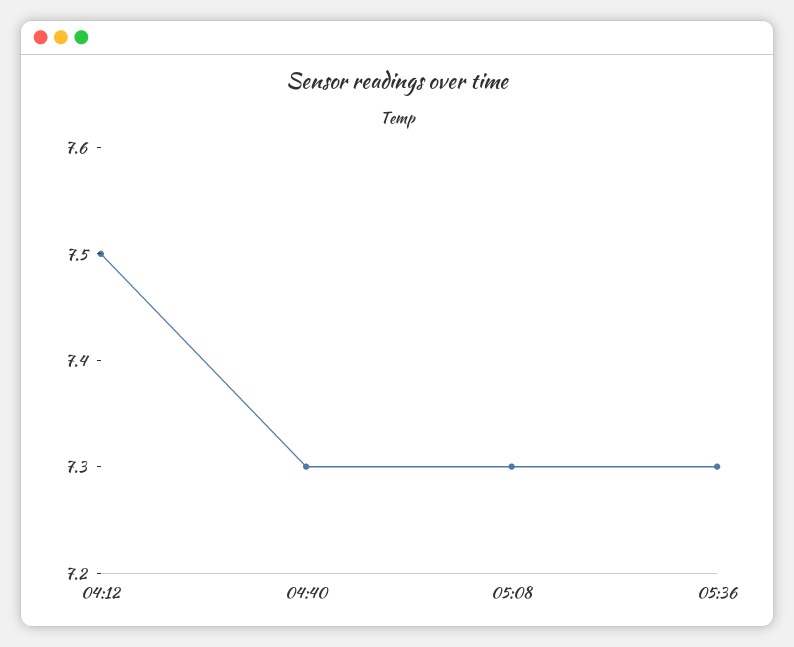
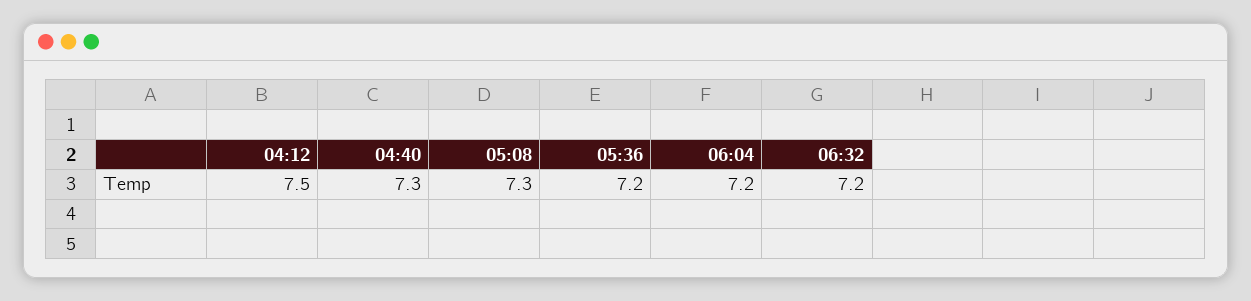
05:36: 7.3 -> 7.2
06:04: none -> 7.2
06:32: none -> 7.2

